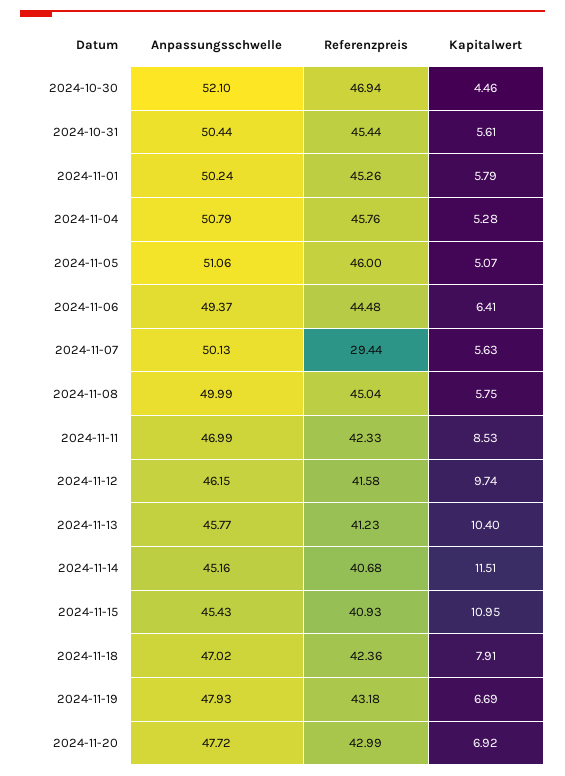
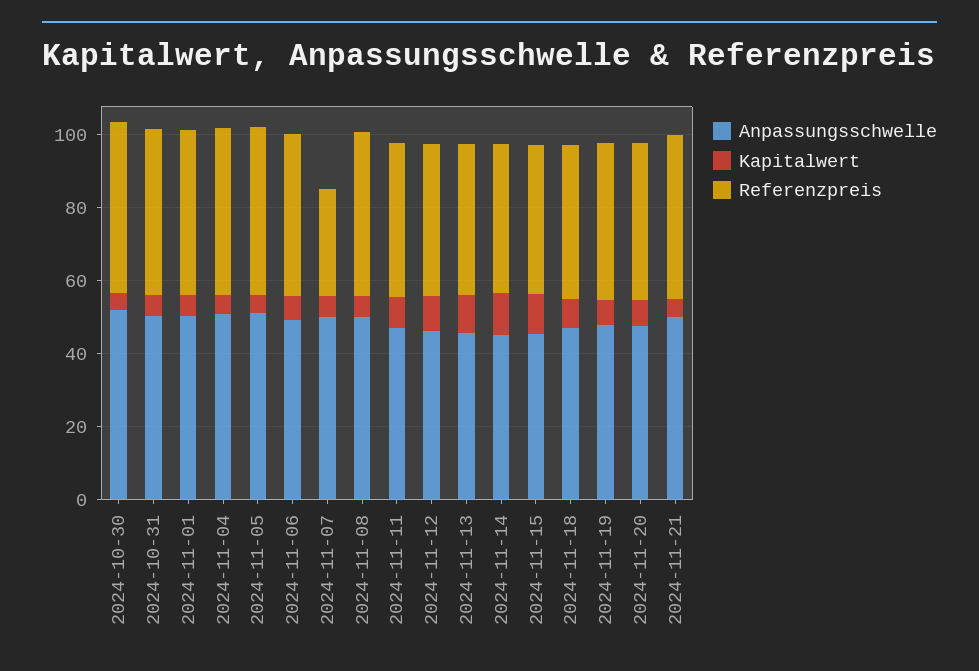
Anpassungsschwelle, 2024-11-21: none -> 50
Kapitalwert, 2024-11-21: none -> 5
Referenzpreis, 2024-11-21: none -> 45

